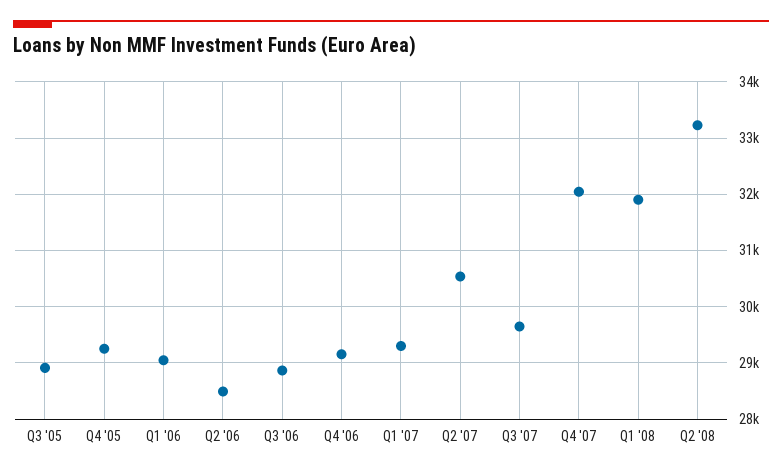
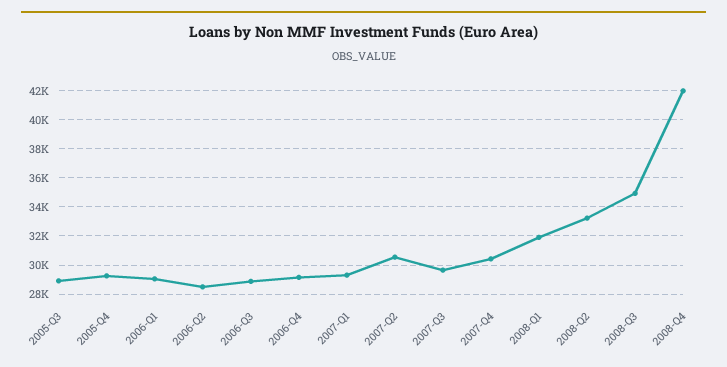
Q4 '07: 32000 -> 30500
2008-Q3: none -> 35000
2008-Q4: none -> 42000

